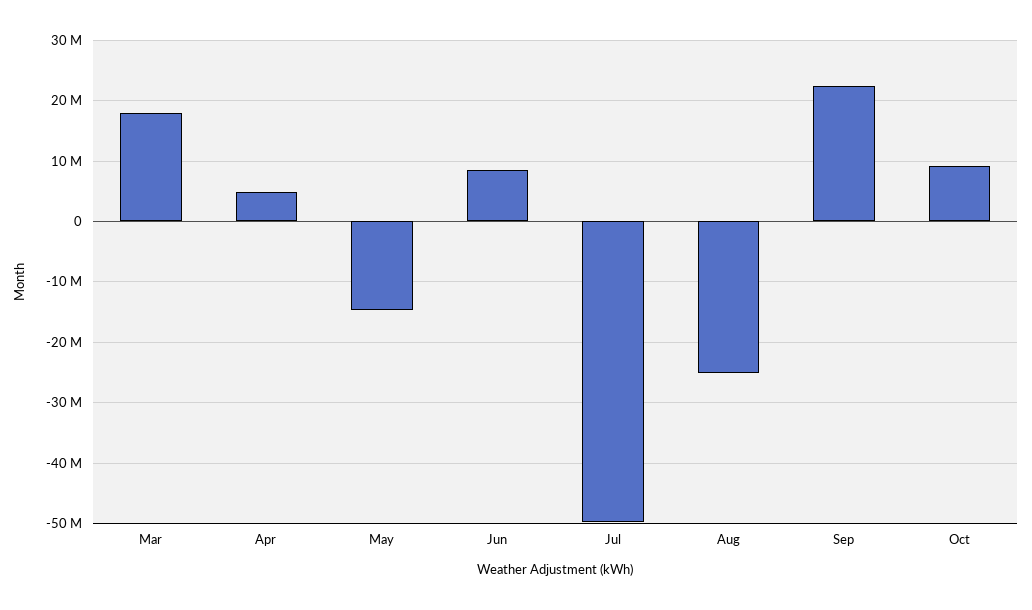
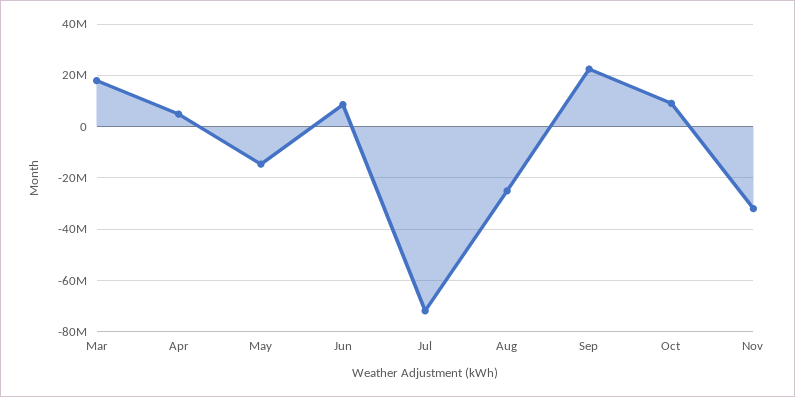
Jul: -50000000 -> -72500000
Nov: none -> -32500000

